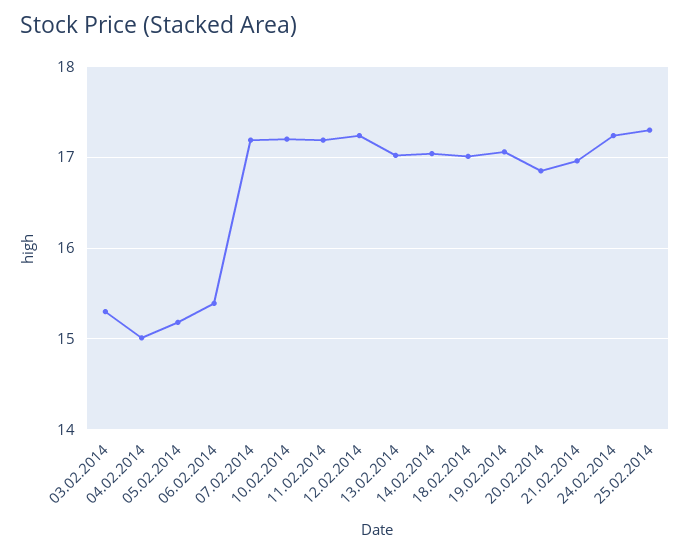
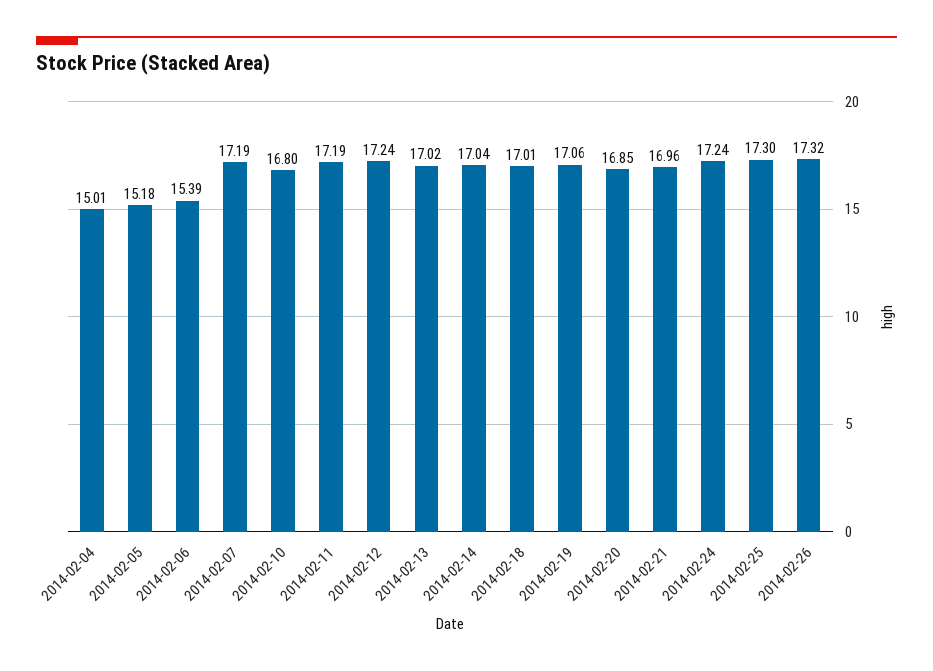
03.02.2014: 15.3 -> none
10.02.2014: 17.2 -> 16.8
2014-02-26: none -> 17.32

